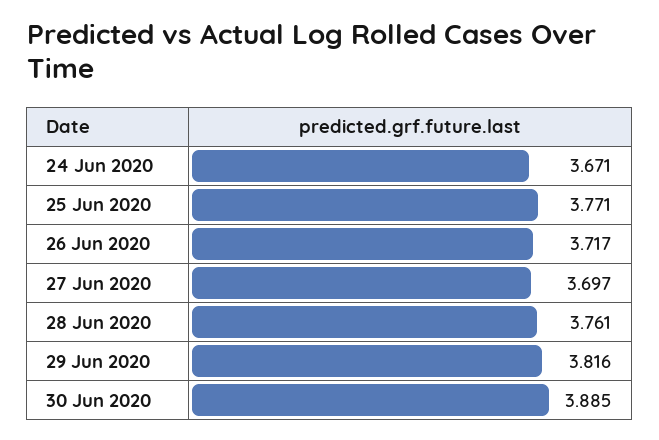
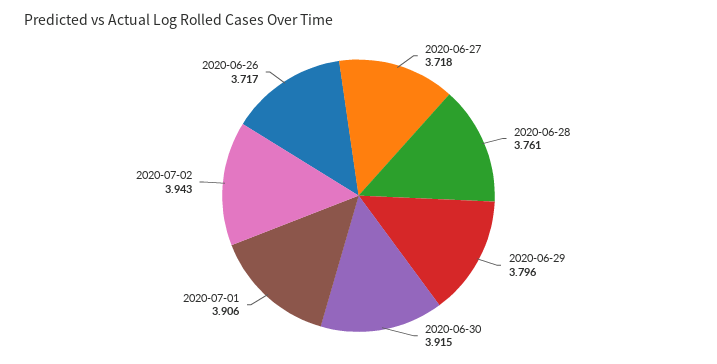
24 Jun 2020: 3.671 -> none
25 Jun 2020: 3.771 -> none
27 Jun 2020: 3.697 -> 3.718
29 Jun 2020: 3.816 -> 3.796
30 Jun 2020: 3.885 -> 3.915
2020-07-01: none -> 3.906
2020-07-02: none -> 3.943

